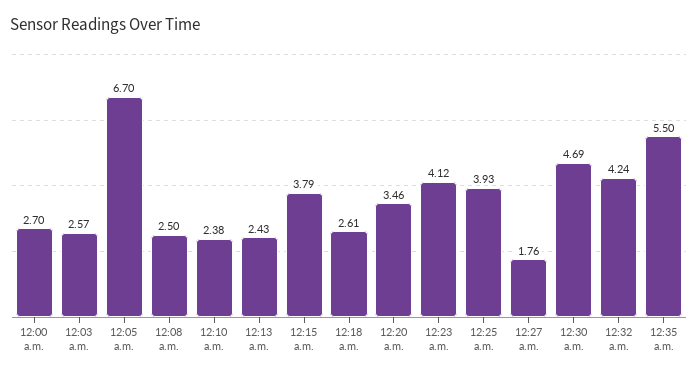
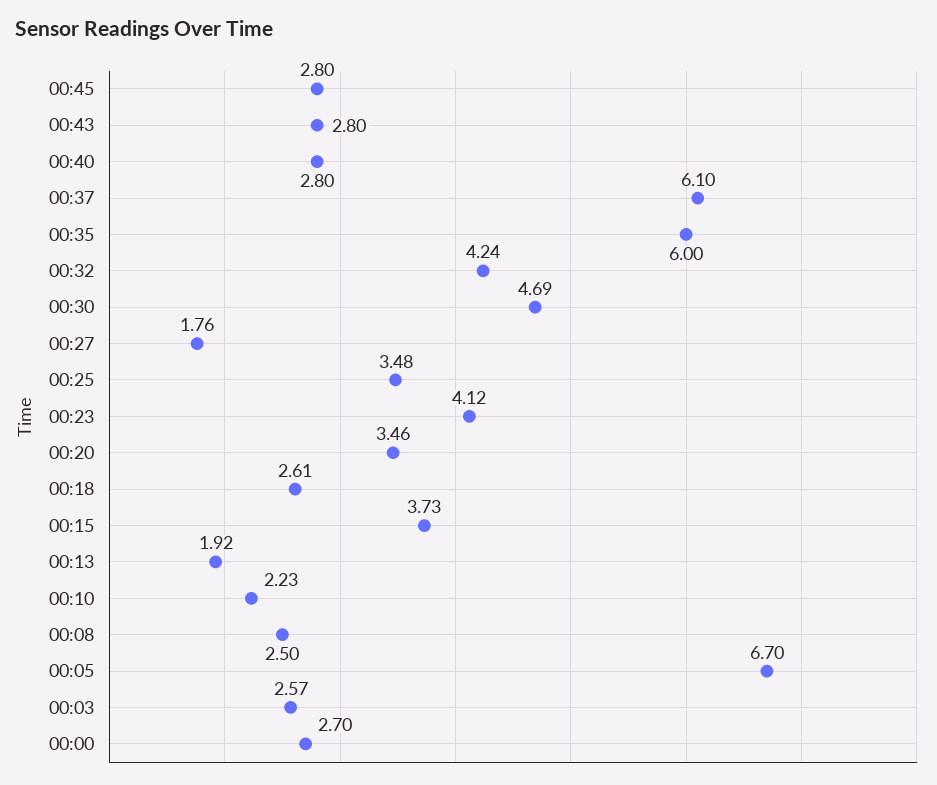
12:10 a.m.: 2.38 -> 2.23
12:13 a.m.: 2.43 -> 1.92
12:15 a.m.: 3.79 -> 3.73
12:25 a.m.: 3.93 -> 3.48
12:35 a.m.: 5.5 -> 6
00:45: none -> 2.8
00:43: none -> 2.8
00:40: none -> 2.8
00:37: none -> 6.1

